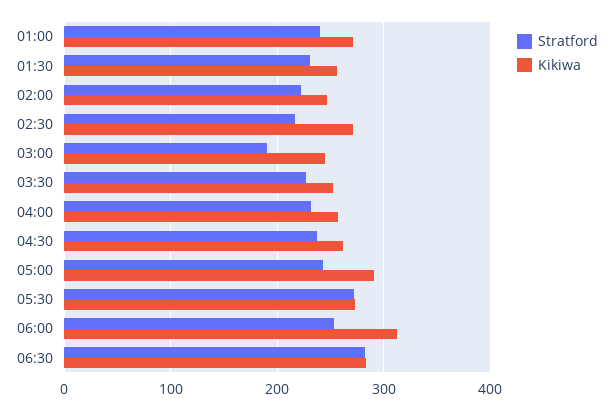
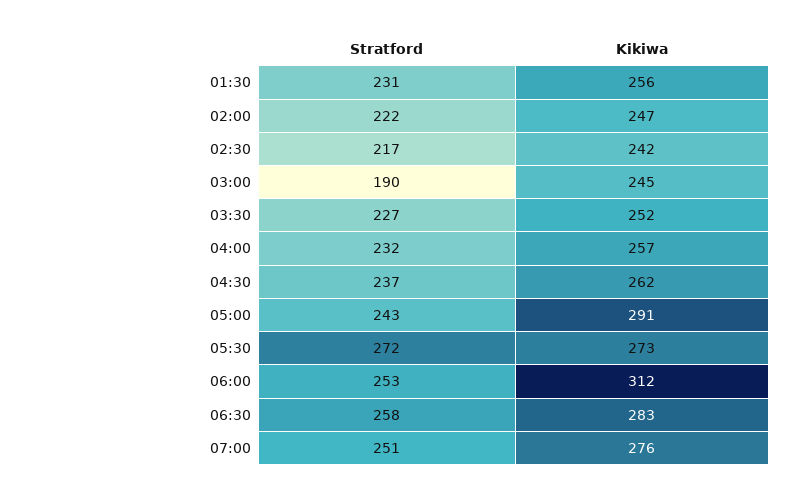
Stratford, 01:00: 240 -> none
Kikiwa, 01:00: 270 -> none
Kikiwa, 02:30: 270 -> 242
Stratford, 06:30: 280 -> 258
Stratford, 07:00: none -> 251
Kikiwa, 07:00: none -> 276

